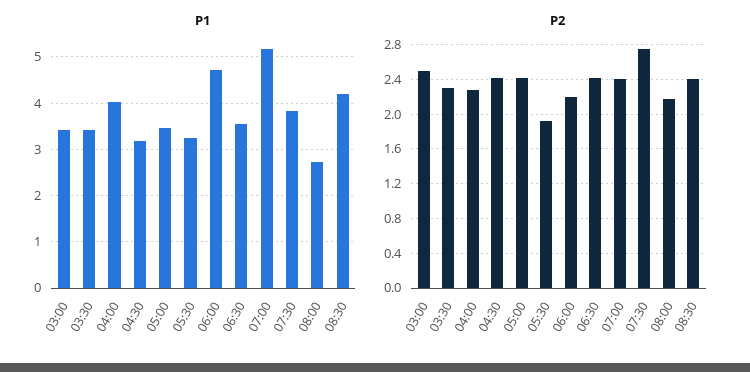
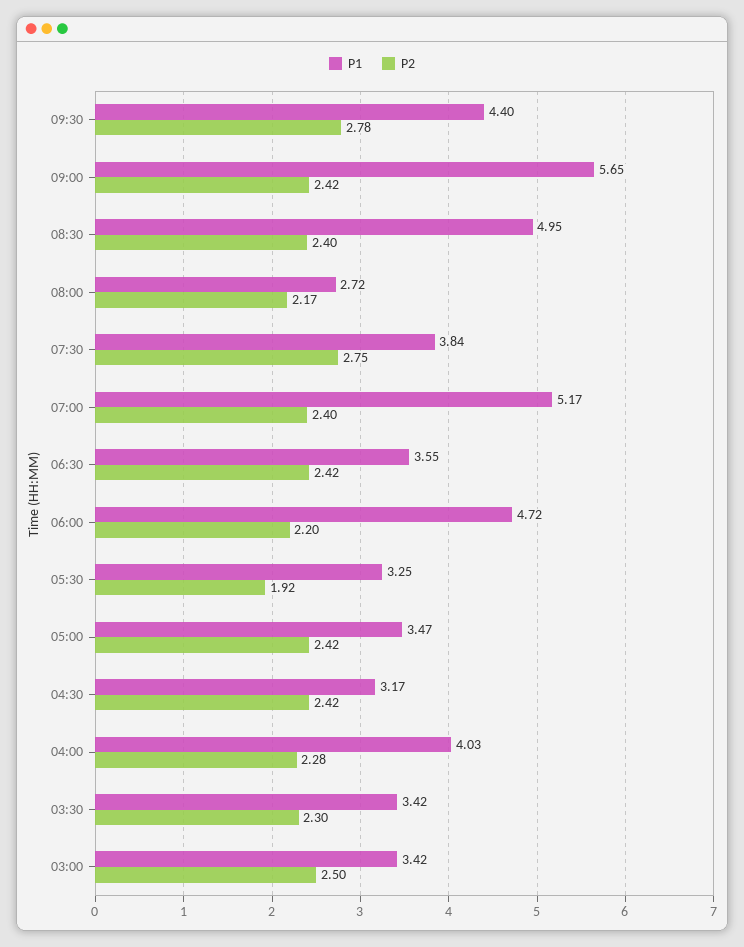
P1, 08:30: 4.2 -> 4.95
P1, 09:30: none -> 4.4
P2, 09:30: none -> 2.78
P1, 09:00: none -> 5.65
P2, 09:00: none -> 2.42

